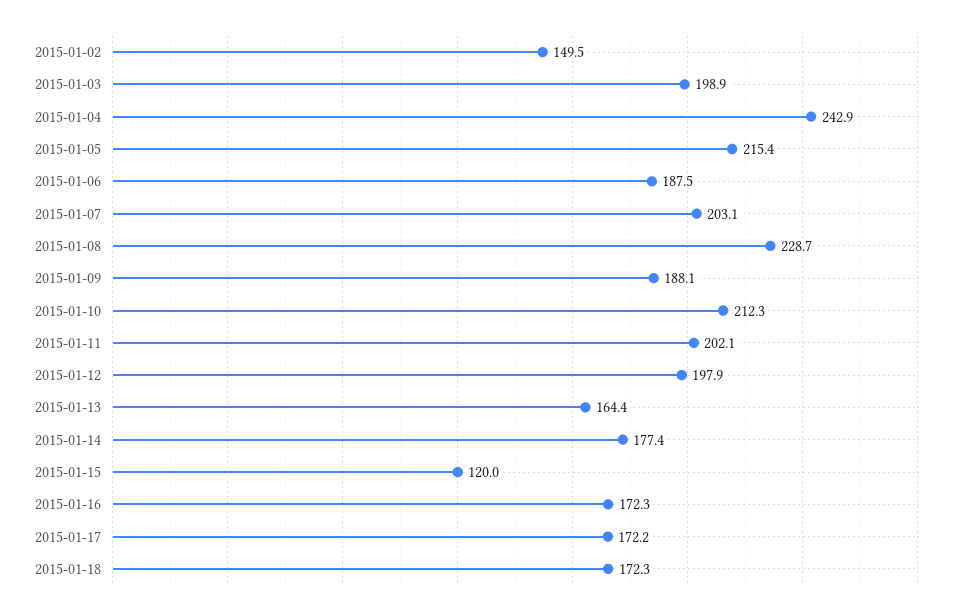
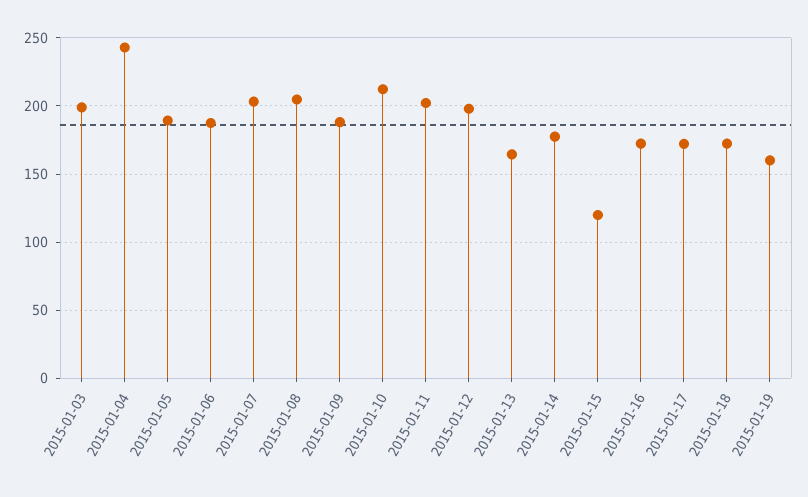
2015-01-02: 149.5 -> none
2015-01-05: 215.4 -> 190
2015-01-08: 228.7 -> 205
2015-01-19: none -> 160

